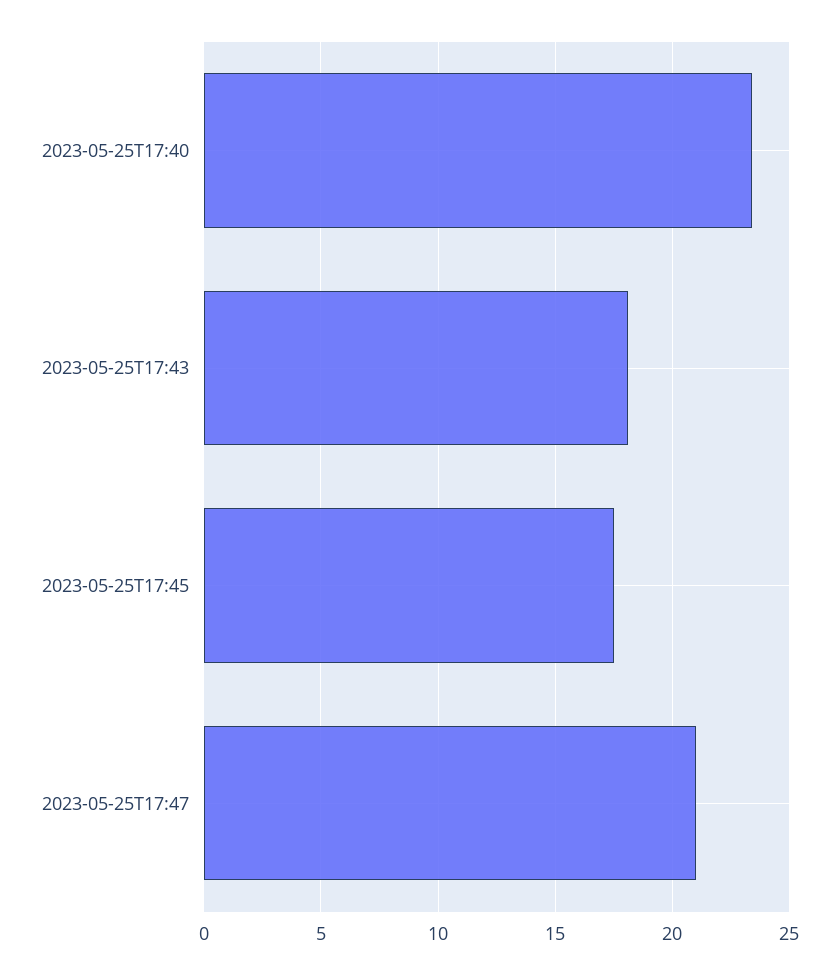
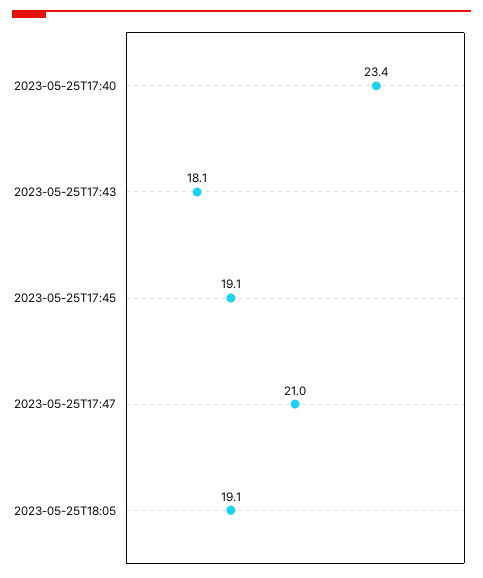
2023-05-25T17:45: 17.5 -> 19.1
2023-05-25T18:05: none -> 19.1

